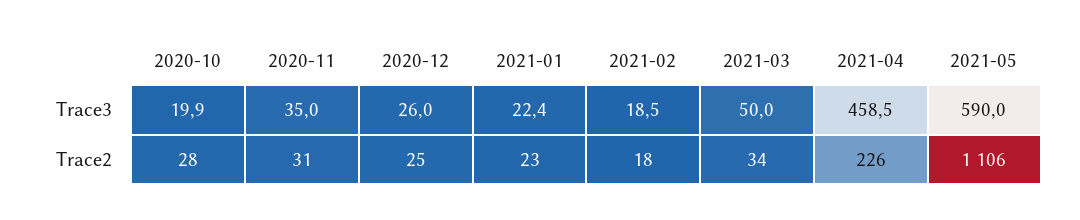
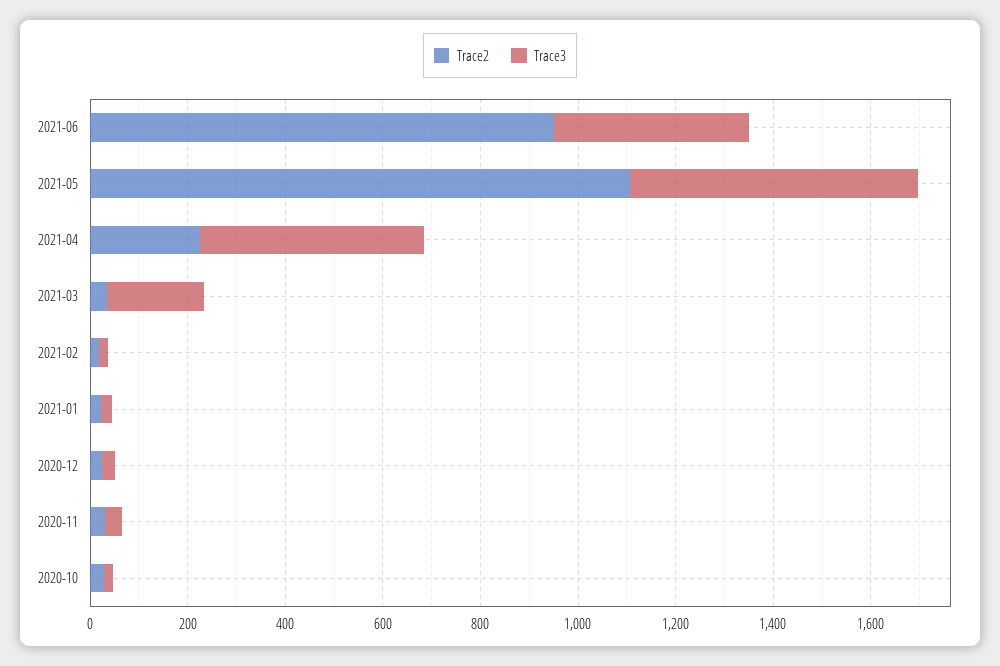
Trace3, 2021-03: 50 -> 200
Trace2, 2021-06: none -> 950
Trace3, 2021-06: none -> 400

